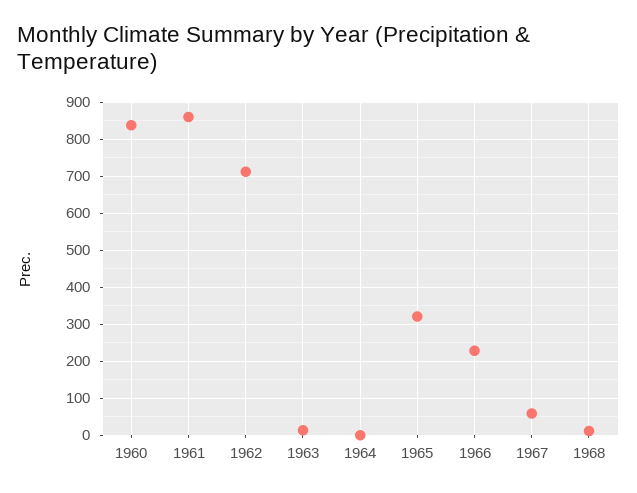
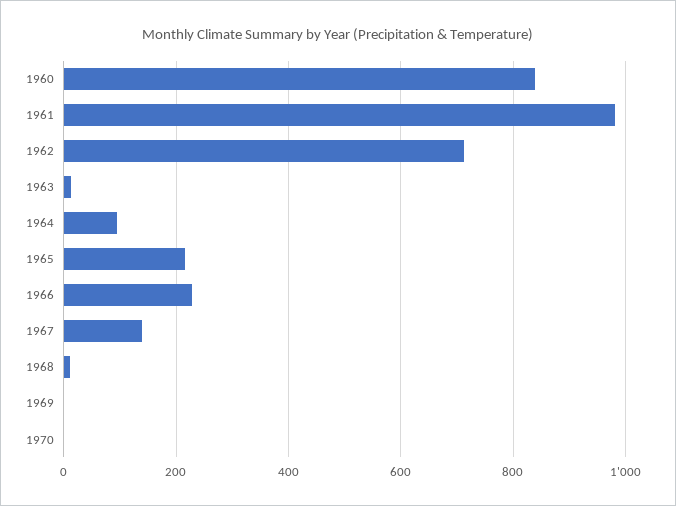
1961: 860 -> 980
1964: 0 -> 100
1965: 320 -> 220
1967: 60 -> 140
1969: none -> 0
1970: none -> 0

